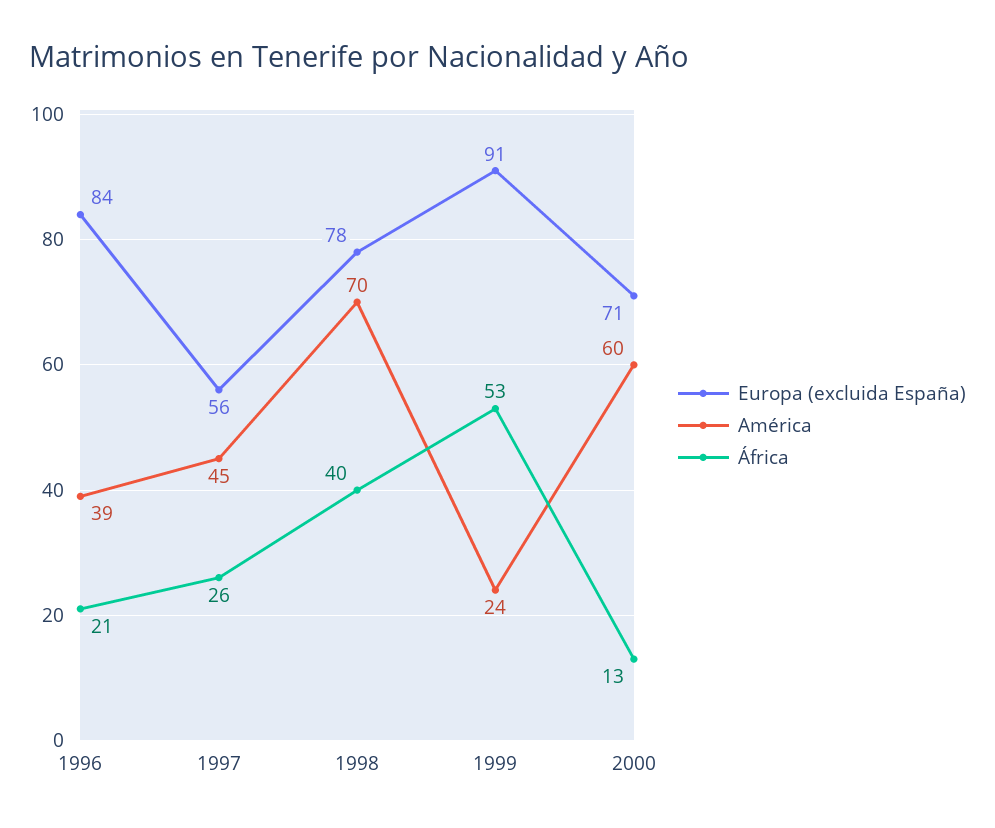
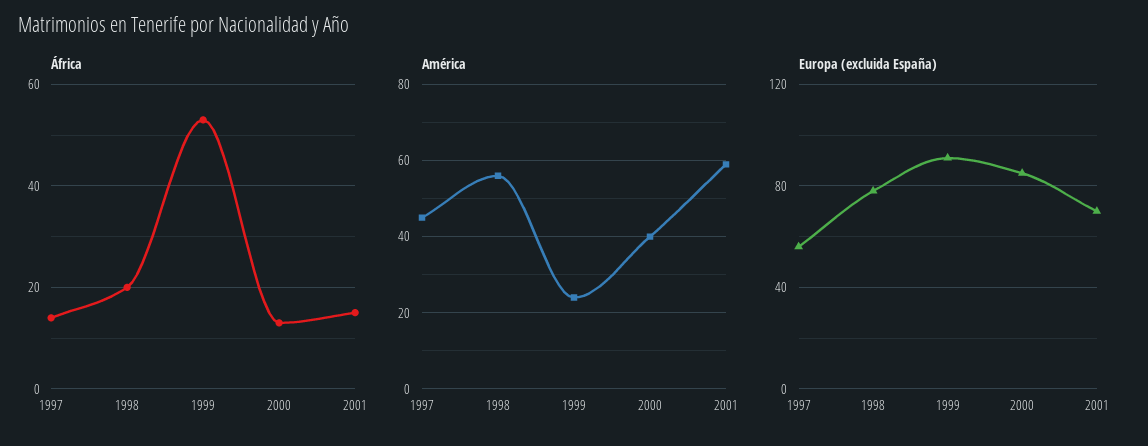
Europa (excluida España), 1996: 84 -> none
América, 1996: 39 -> none
África, 1996: 21 -> none
África, 1997: 26 -> 15
América, 1998: 70 -> 55
África, 1998: 40 -> 20
Europa (excluida España), 2000: 71 -> 85
América, 2000: 60 -> 40
África, 2001: none -> 15
América, 2001: none -> 60
Europa (excluida España), 2001: none -> 70

